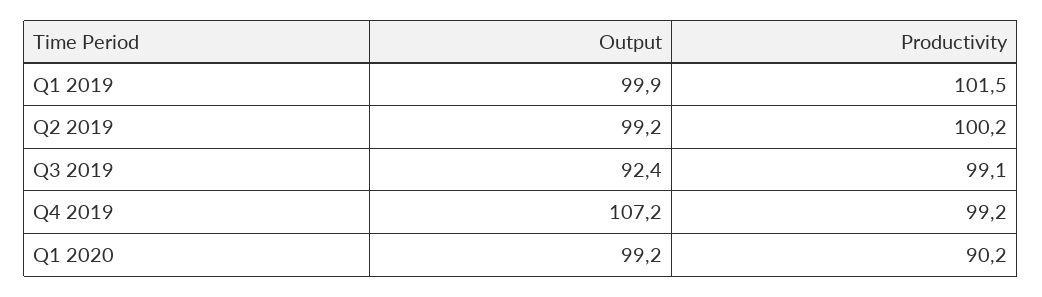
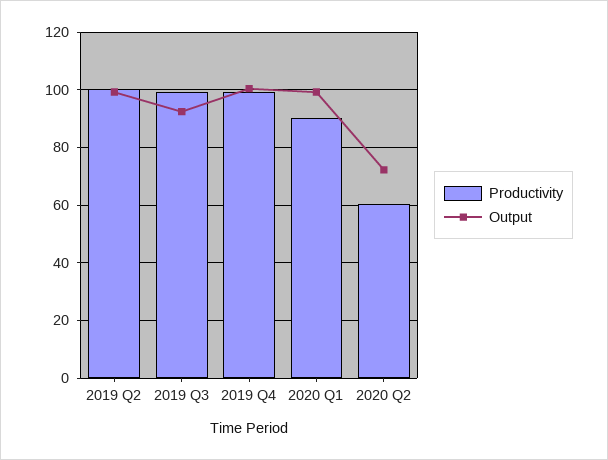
Output, Q1 2019: 99.9 -> none
Productivity, Q1 2019: 101.5 -> none
Output, Q4 2019: 107.2 -> 100
Productivity, 2020 Q2: none -> 60
Output, 2020 Q2: none -> 72.5

